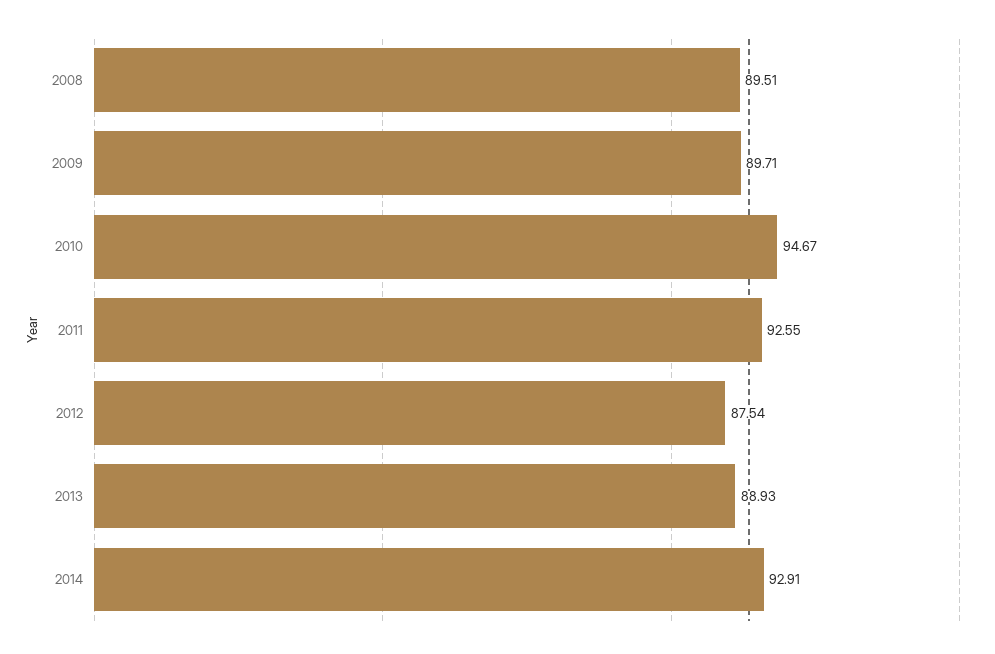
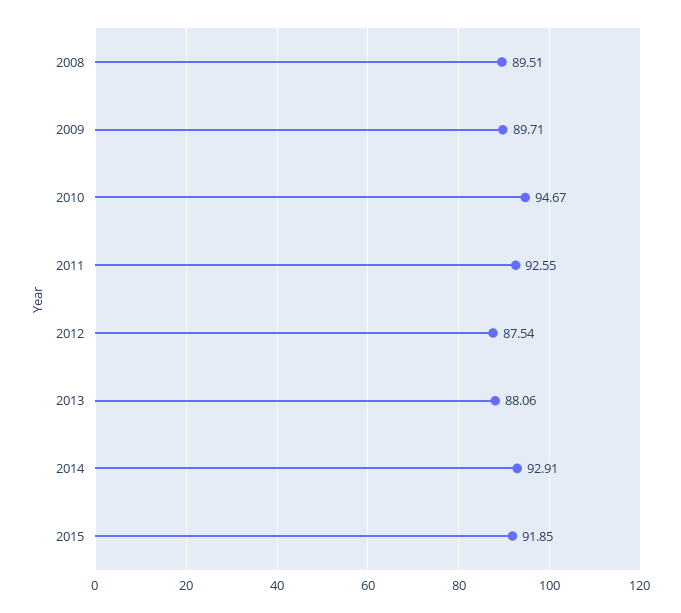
2013: 88.93 -> 88.06
2015: none -> 91.85

